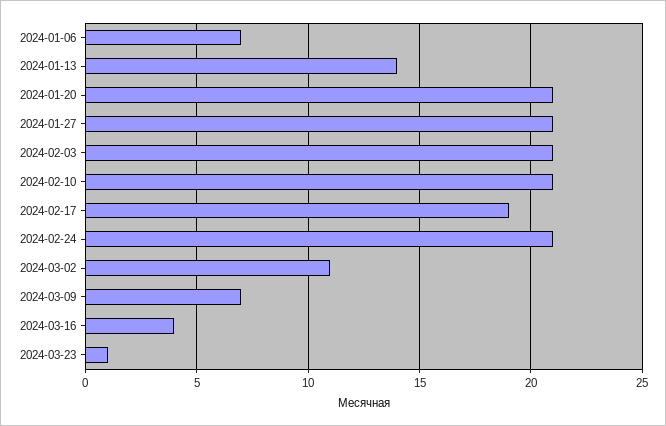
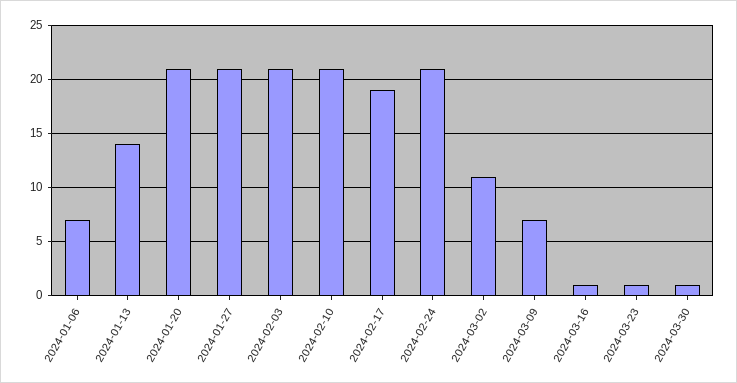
2024-03-16: 4 -> 1
2024-03-30: none -> 1

